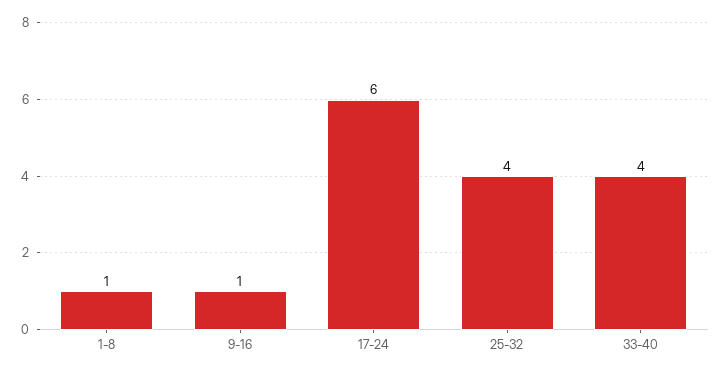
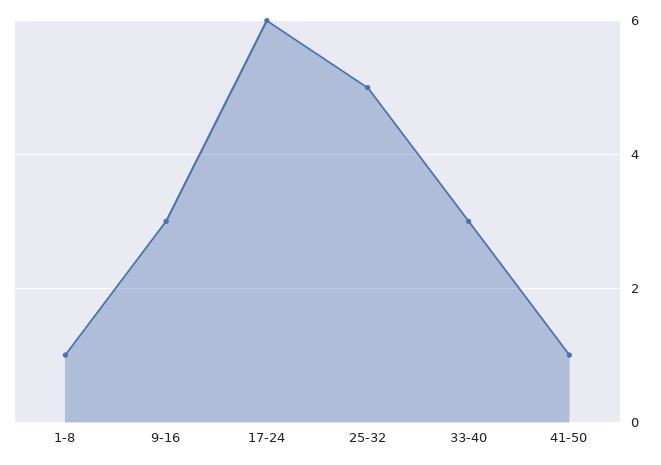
9-16: 1 -> 3
25-32: 4 -> 5
33-40: 4 -> 3
41-50: none -> 1

